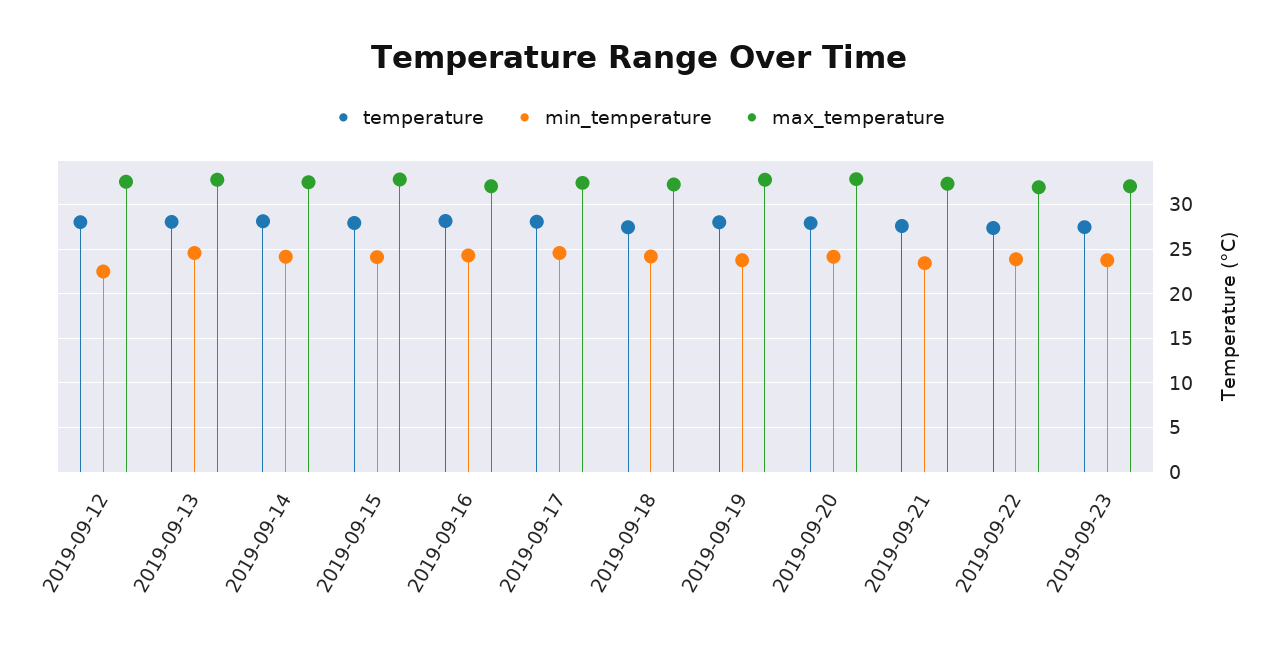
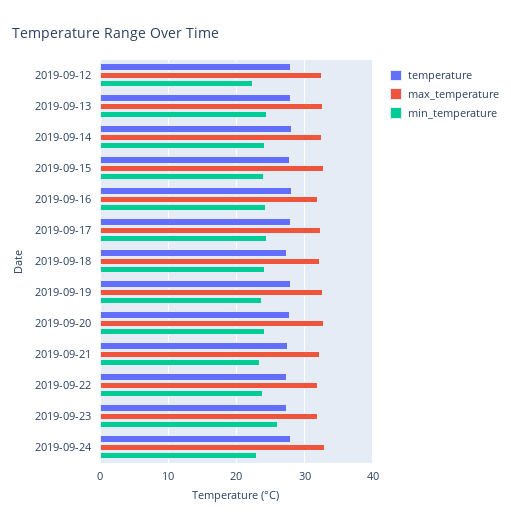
min_temperature, 2019-09-23: 24 -> 26
temperature, 2019-09-24: none -> 28
max_temperature, 2019-09-24: none -> 33
min_temperature, 2019-09-24: none -> 23

